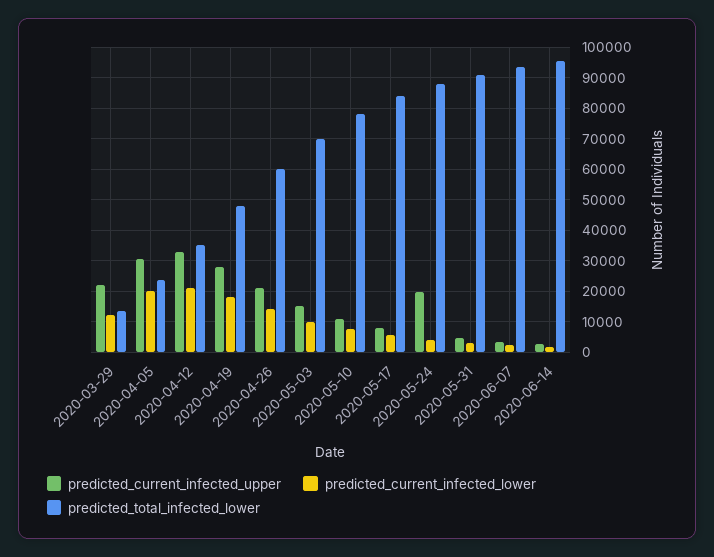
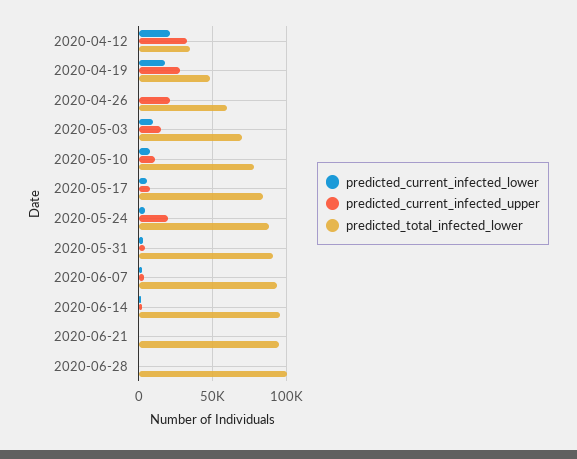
predicted_current_infected_upper, 2020-03-29: 22000 -> none
predicted_current_infected_lower, 2020-03-29: 12000 -> none
predicted_total_infected_lower, 2020-03-29: 14000 -> none
predicted_current_infected_upper, 2020-04-05: 30000 -> none
predicted_current_infected_lower, 2020-04-05: 20000 -> none
predicted_total_infected_lower, 2020-04-05: 24000 -> none
predicted_current_infected_lower, 2020-04-26: 14000 -> 0
predicted_current_infected_lower, 2020-06-21: none -> 0
predicted_current_infected_upper, 2020-06-21: none -> 0
predicted_total_infected_lower, 2020-06-21: none -> 95000
predicted_current_infected_lower, 2020-06-28: none -> 0
predicted_current_infected_upper, 2020-06-28: none -> 0
predicted_total_infected_lower, 2020-06-28: none -> 100000

